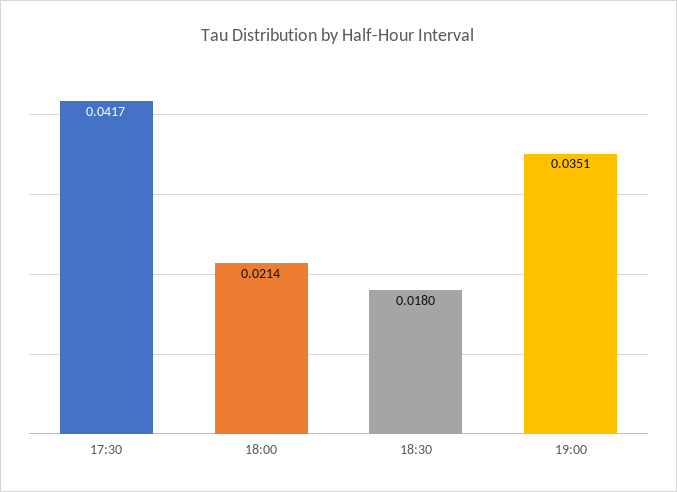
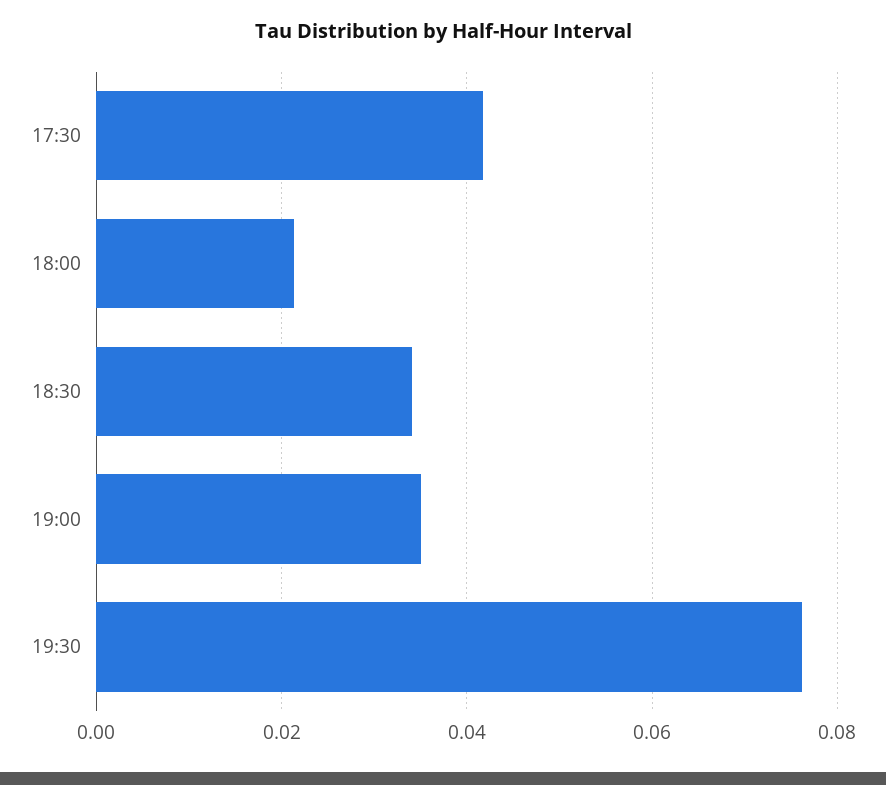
18:30: 0.018 -> 0.034
19:30: none -> 0.076

